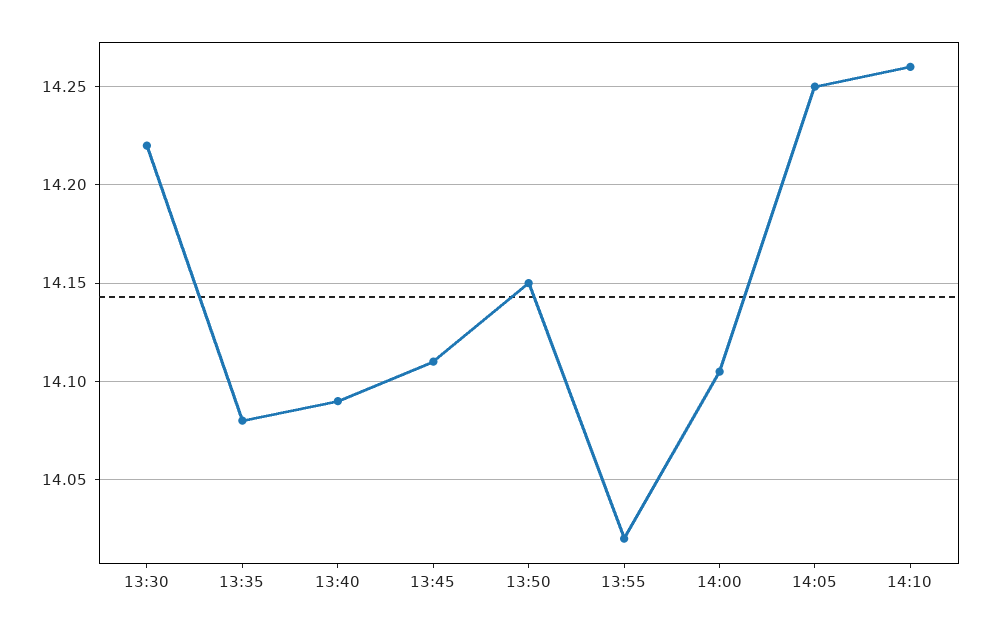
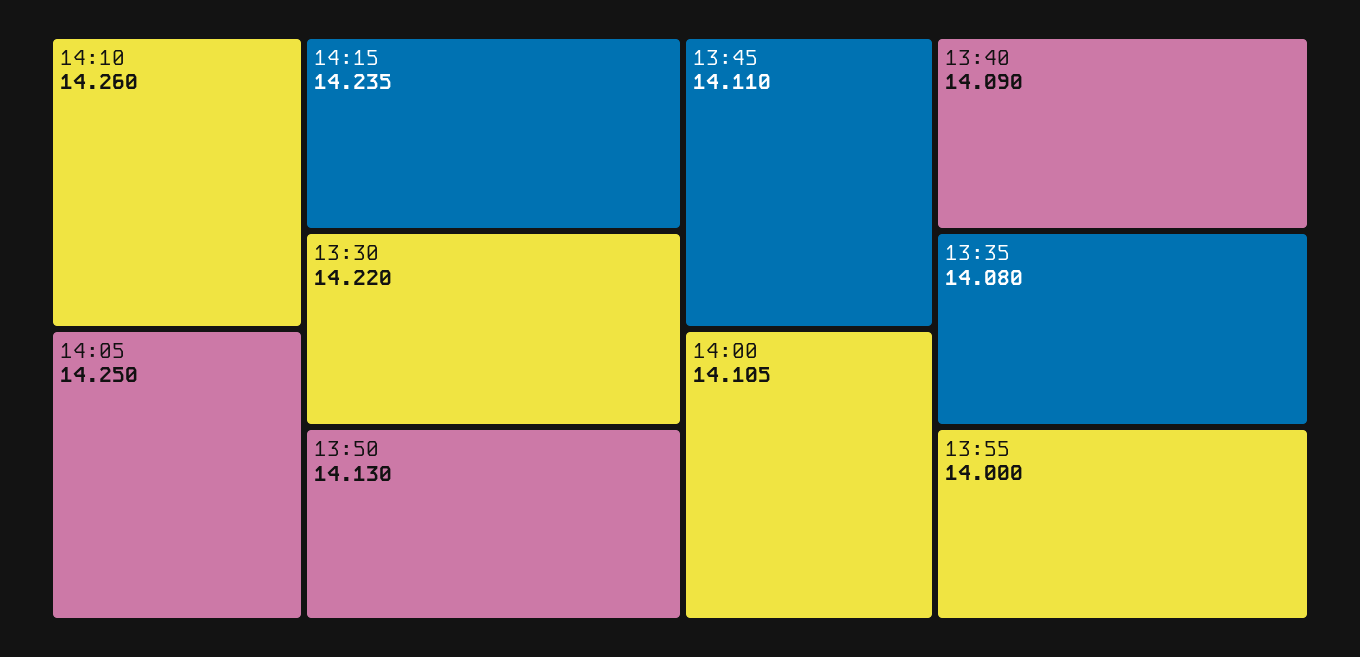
13:50: 14.15 -> 14.13
13:55: 14.02 -> 14
14:15: none -> 14.235

